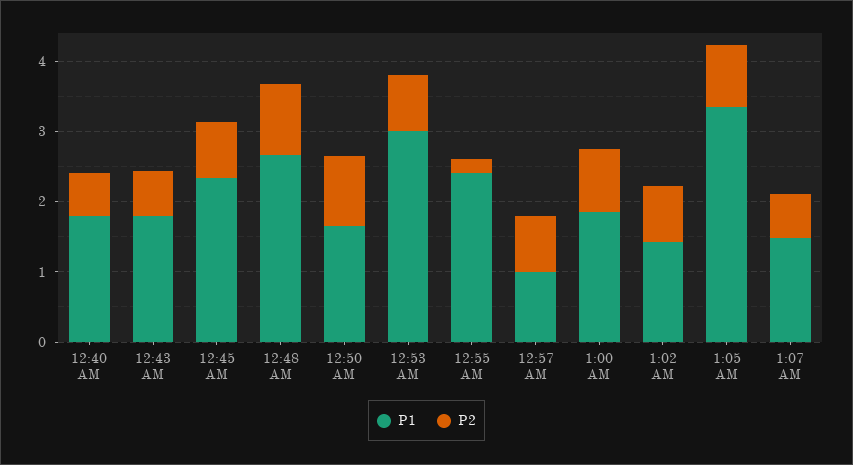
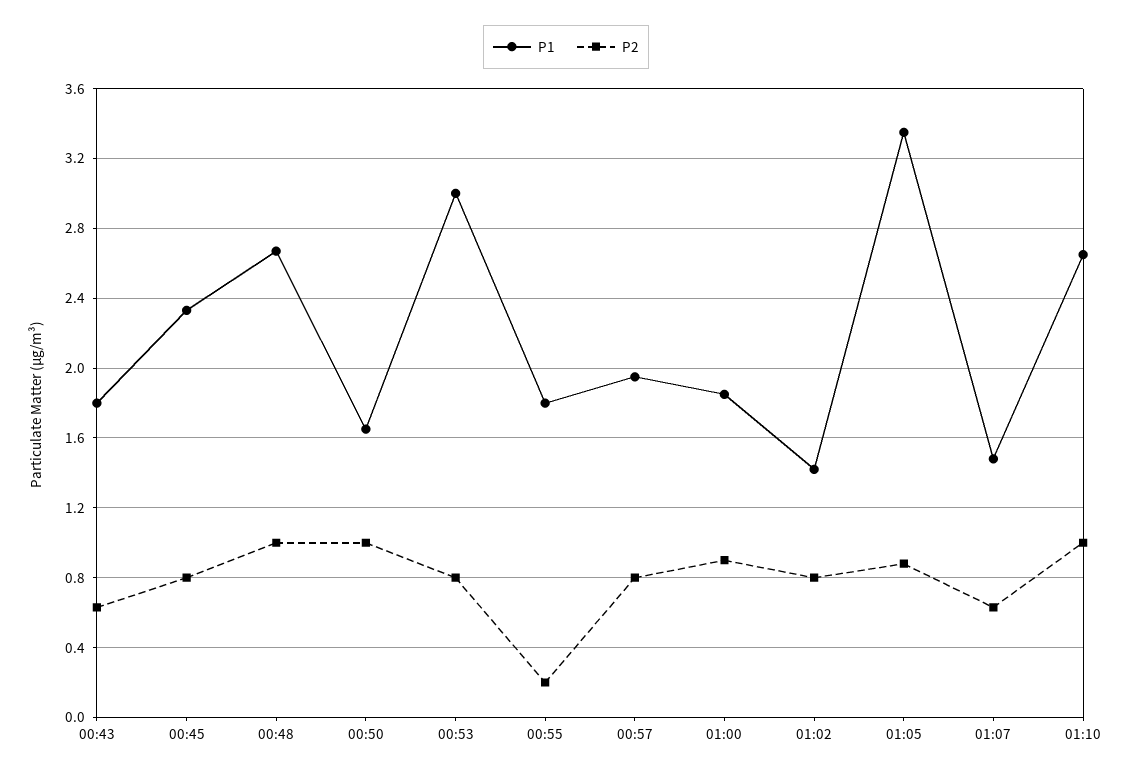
P1, 12:40 AM: 1.8 -> none
P2, 12:40 AM: 0.6 -> none
P1, 12:55 AM: 2.4 -> 1.8
P1, 12:57 AM: 1 -> 1.95
P1, 01:10: none -> 2.65
P2, 01:10: none -> 1

